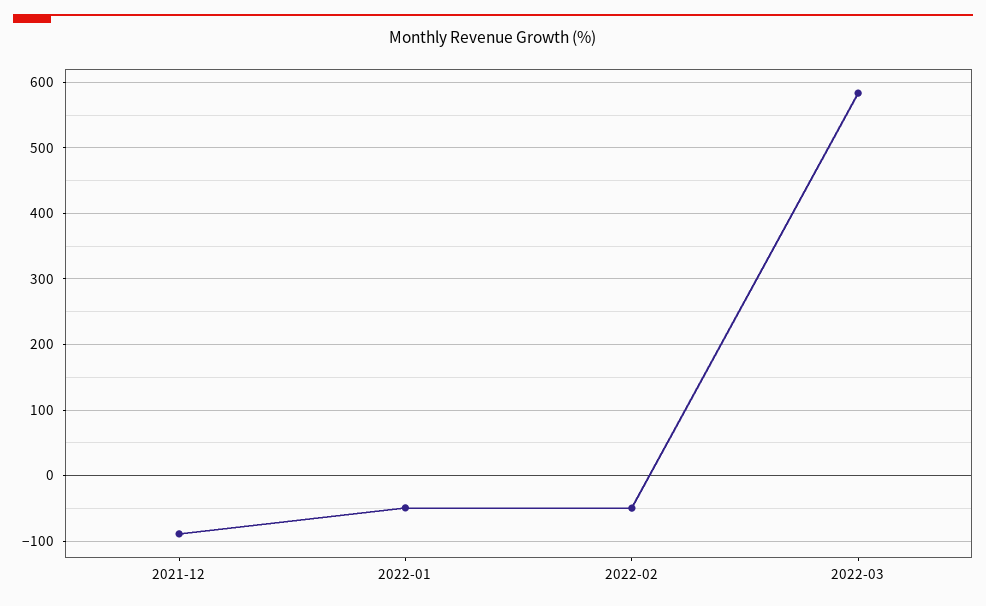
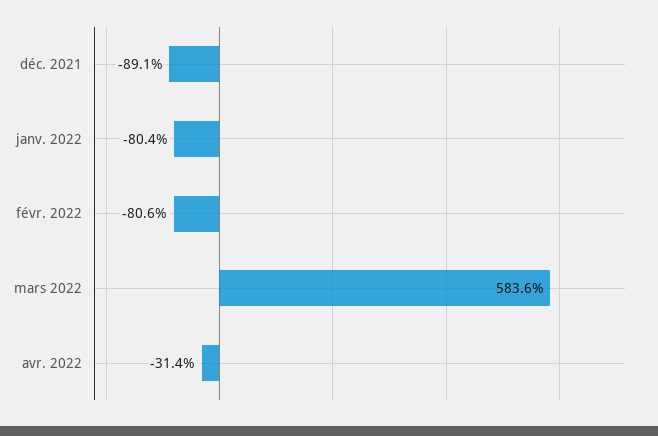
2022-01: -50 -> -80.4
2022-02: -50 -> -80.6
avr. 2022: none -> -31.4

